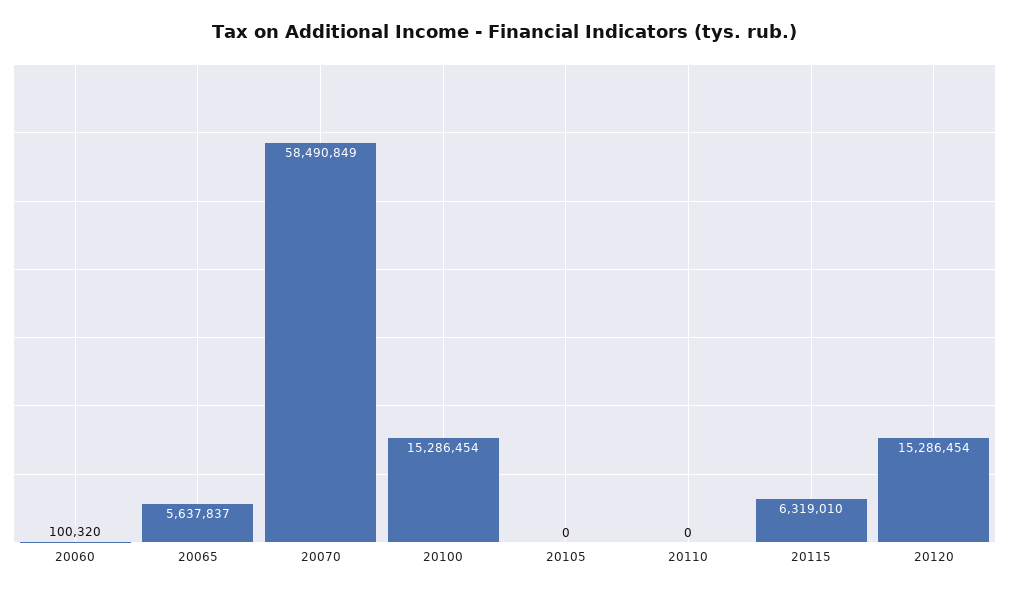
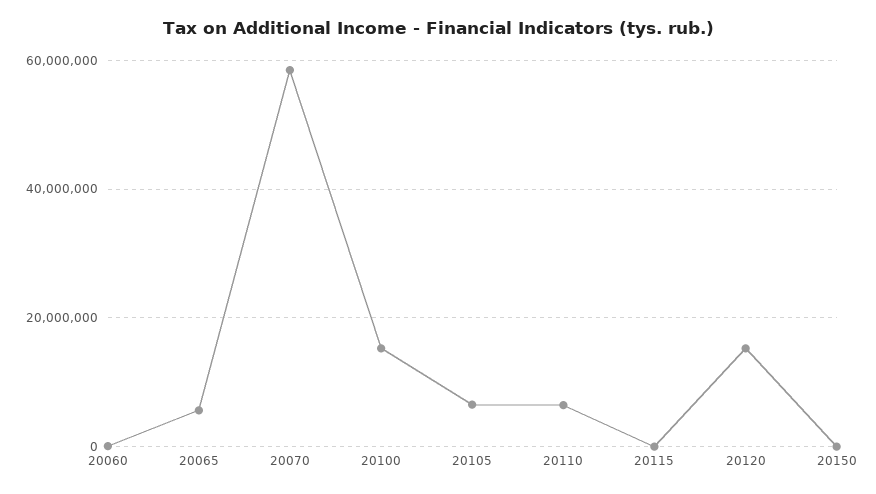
20105: 0 -> 6000000
20110: 0 -> 6000000
20115: 6319010 -> 0
20150: none -> 0

